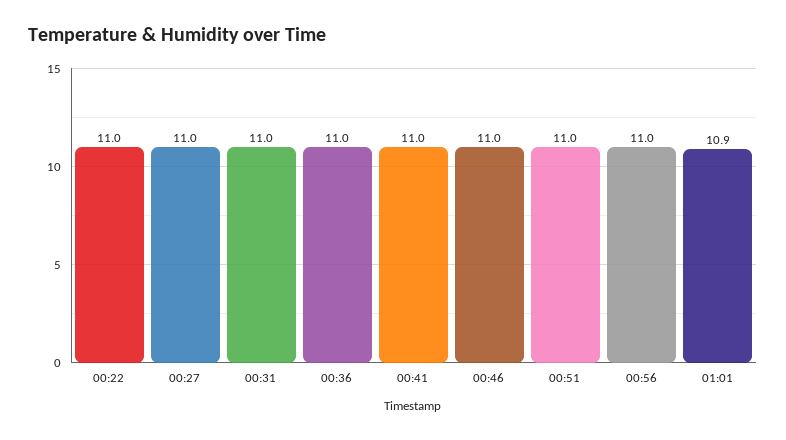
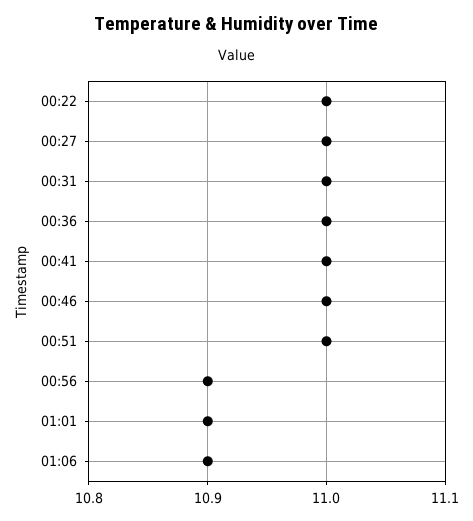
00:56: 11 -> 10.9
01:06: none -> 10.9

